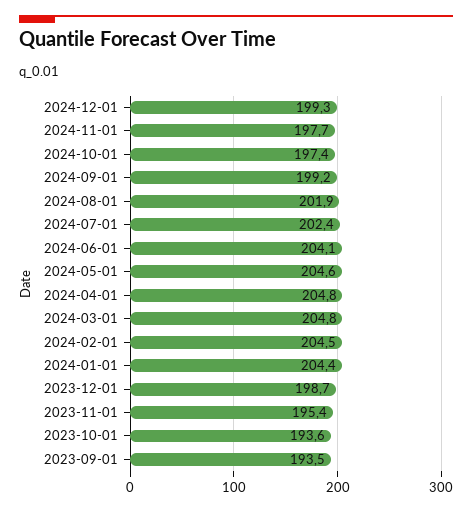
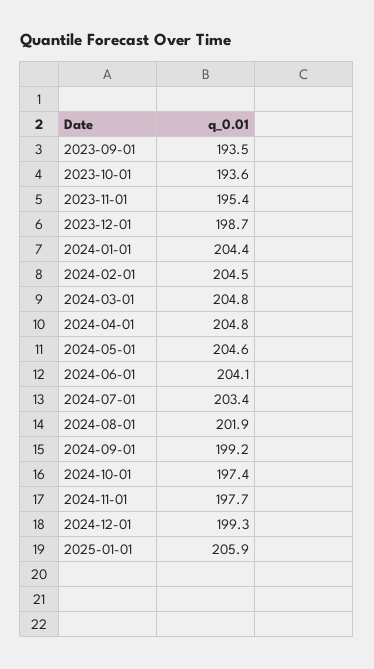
2024-07-01: 202.4 -> 203.4
2025-01-01: none -> 205.9

